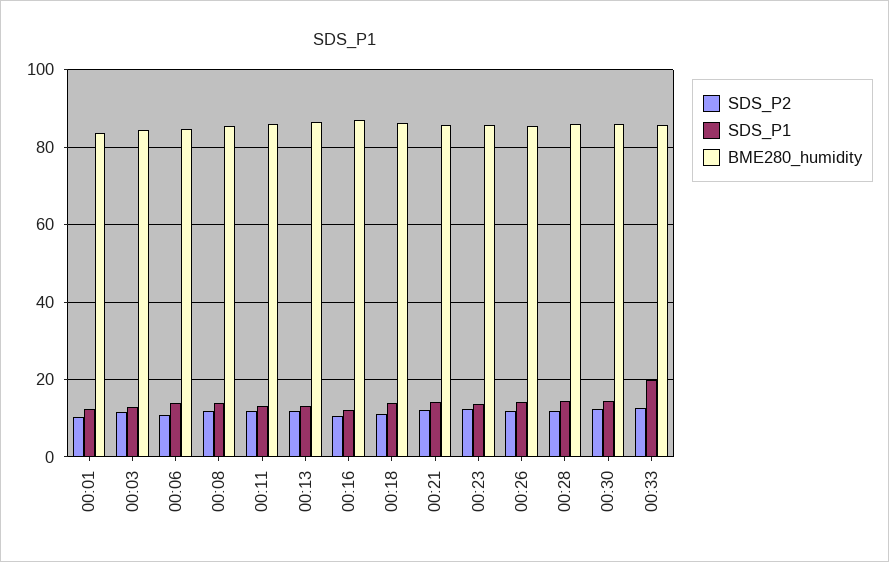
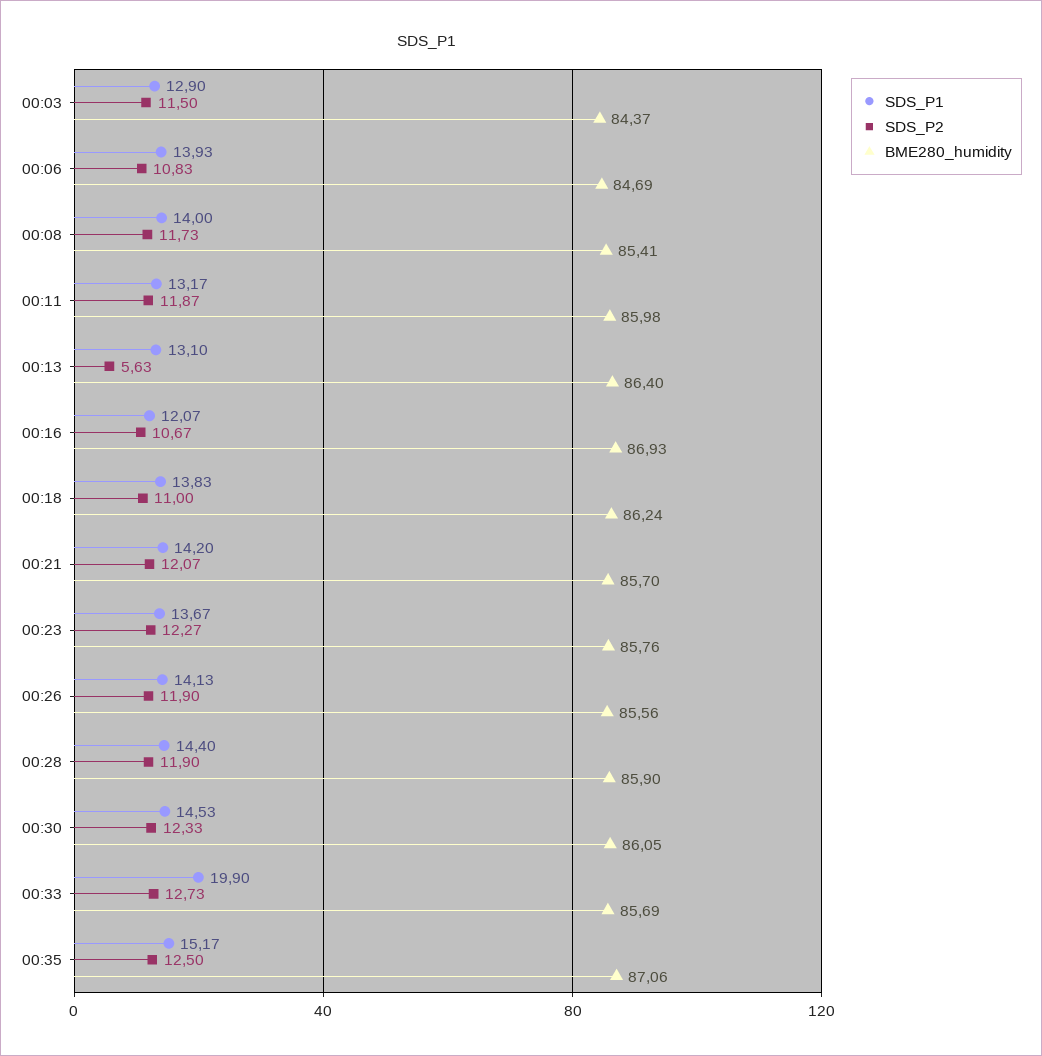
SDS_P2, 00:01: 10 -> none
SDS_P1, 00:01: 12 -> none
BME280_humidity, 00:01: 84 -> none
SDS_P2, 00:13: 12 -> 5.63
SDS_P1, 00:35: none -> 15.17
SDS_P2, 00:35: none -> 12.5
BME280_humidity, 00:35: none -> 87.06

